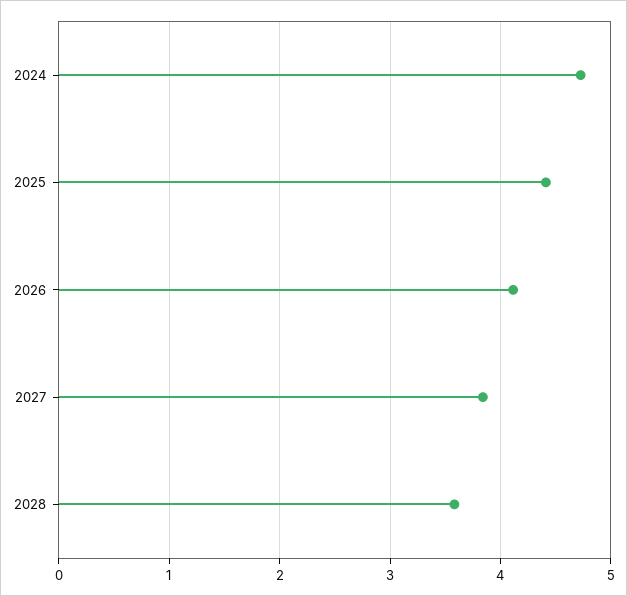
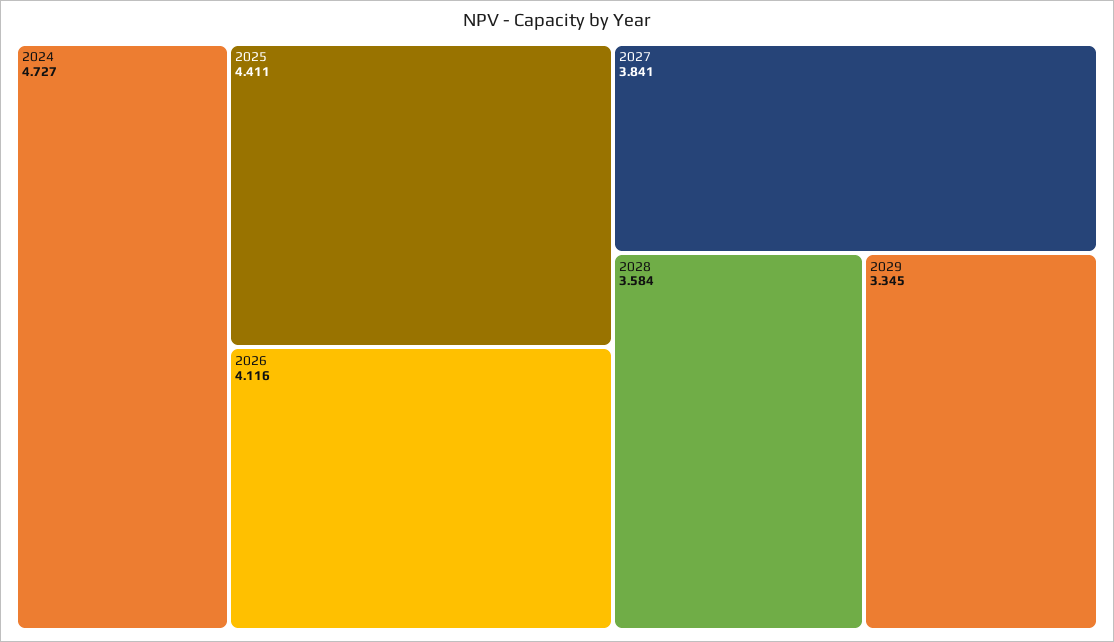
2029: none -> 3.345

